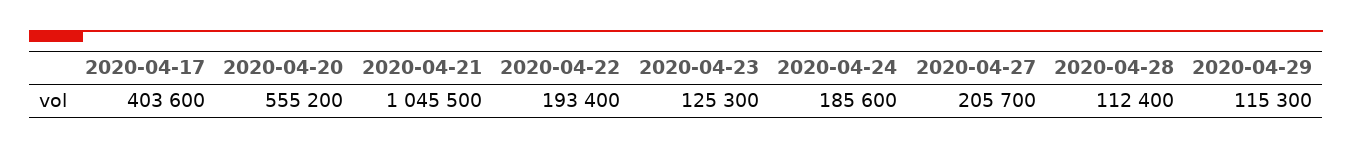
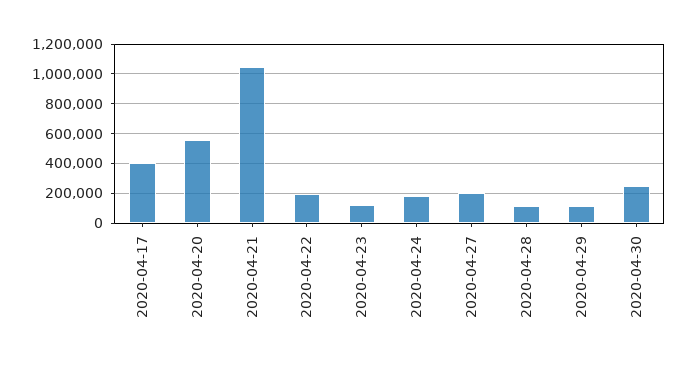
2020-04-30: none -> 250000

